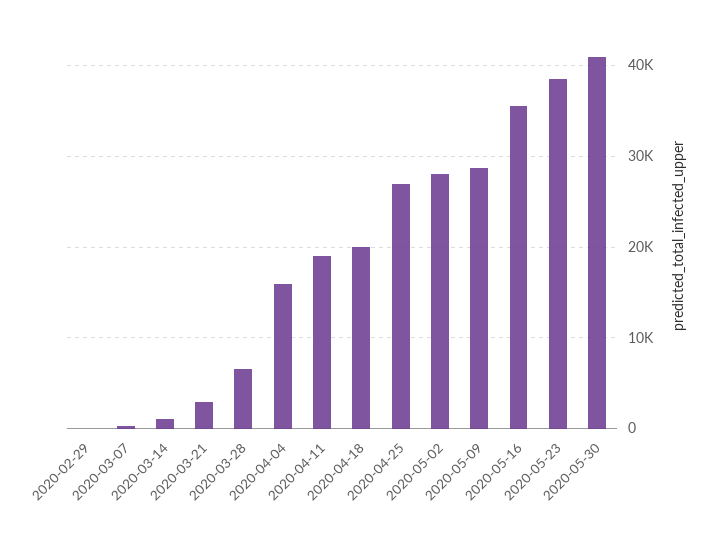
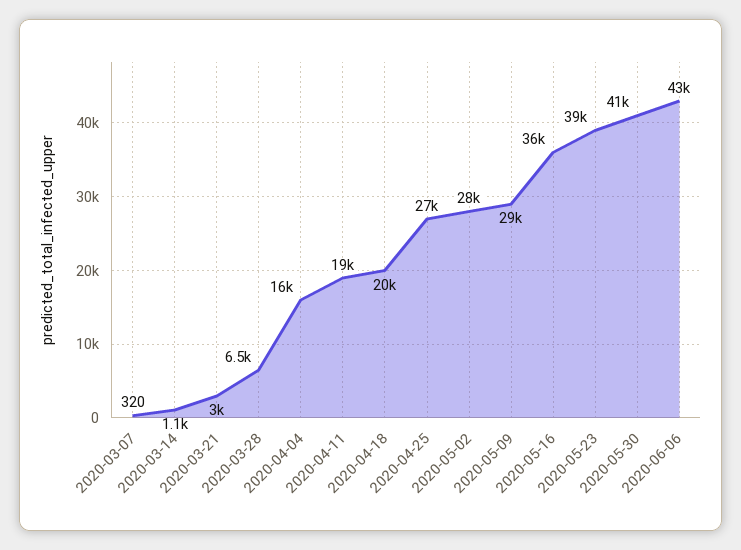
2020-02-29: 0 -> none
2020-06-06: none -> 43000

